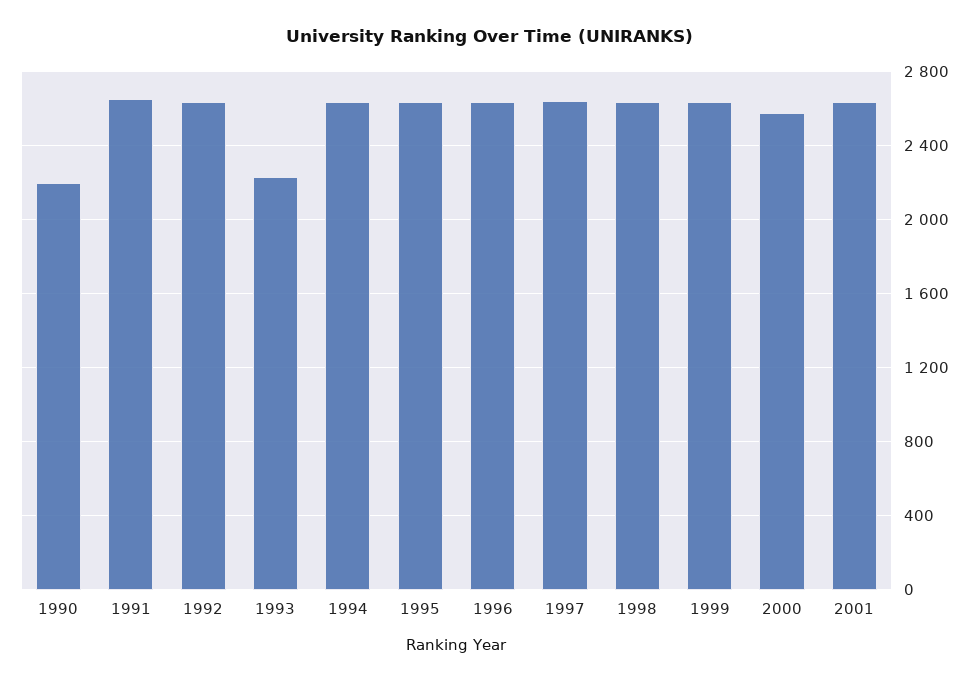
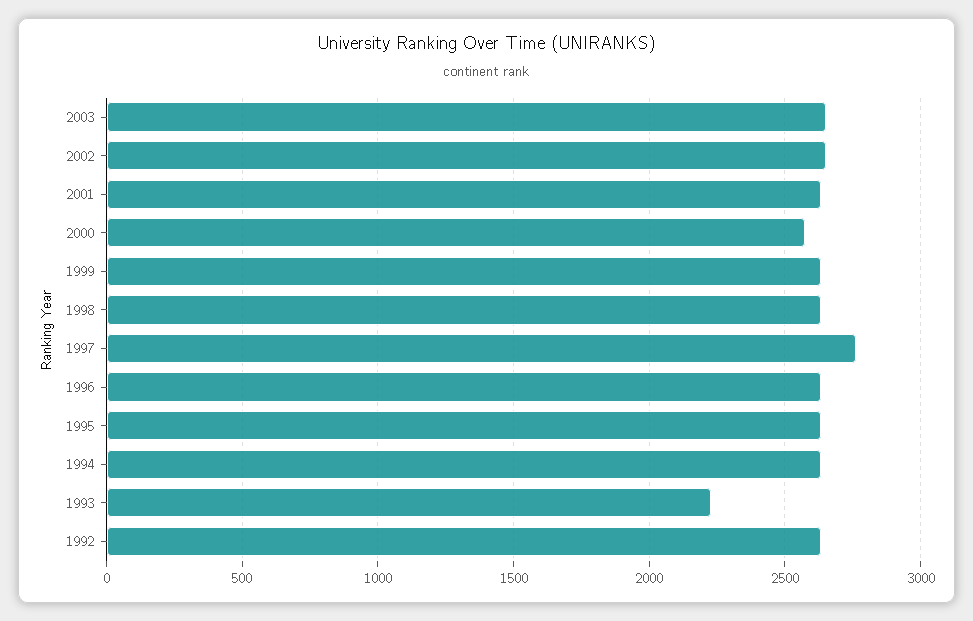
1990: 2200 -> none
1991: 2650 -> none
1997: 2650 -> 2750
2003: none -> 2650
2002: none -> 2650

